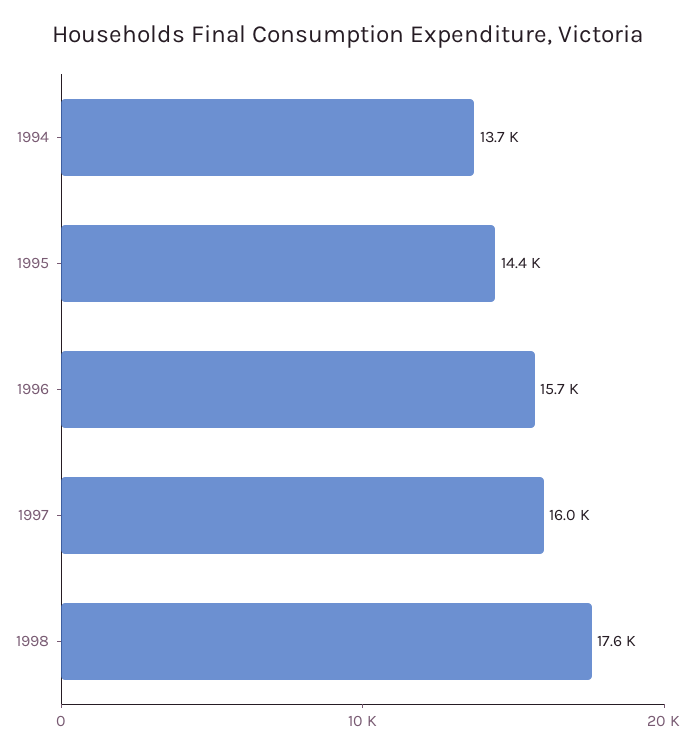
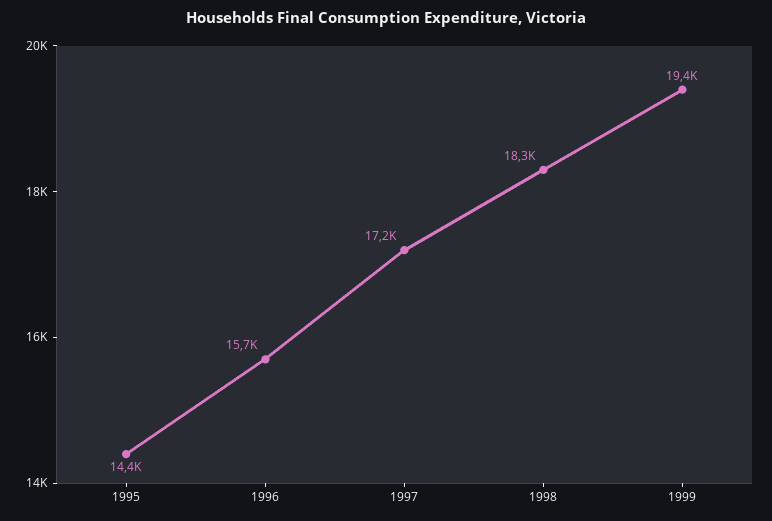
1994: 13700 -> none
1997: 16000 -> 17200
1998: 17600 -> 18300
1999: none -> 19400

